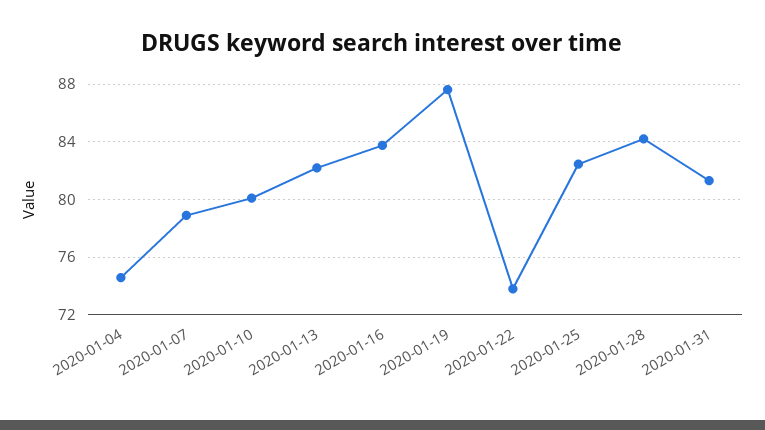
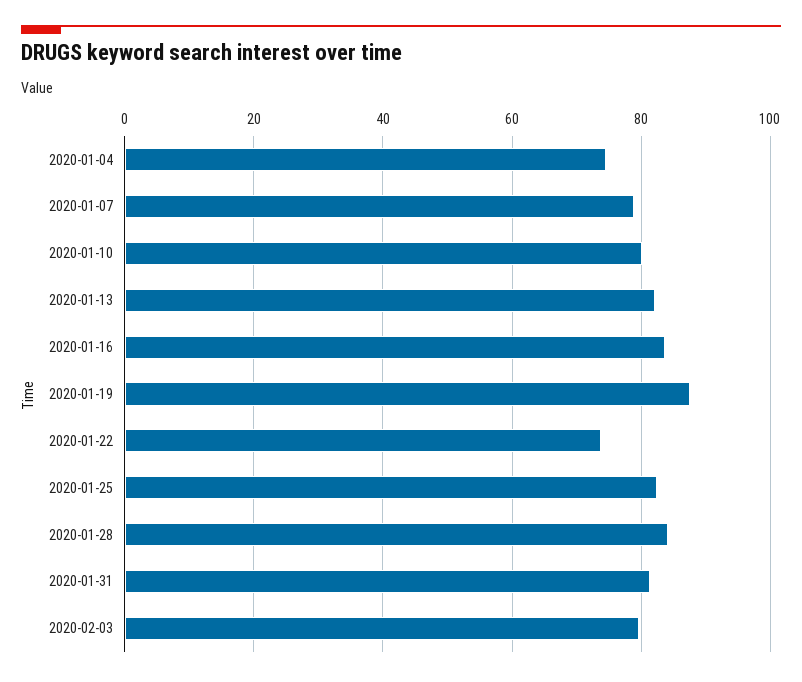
2020-02-03: none -> 80

